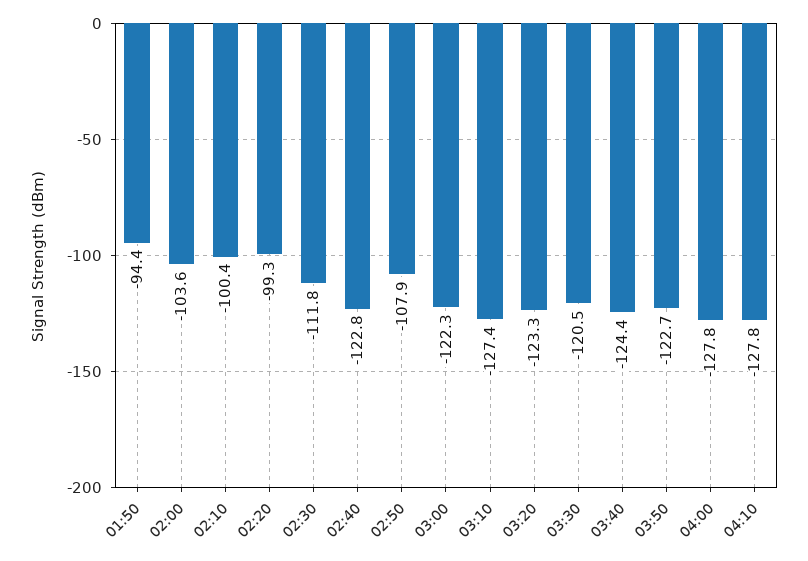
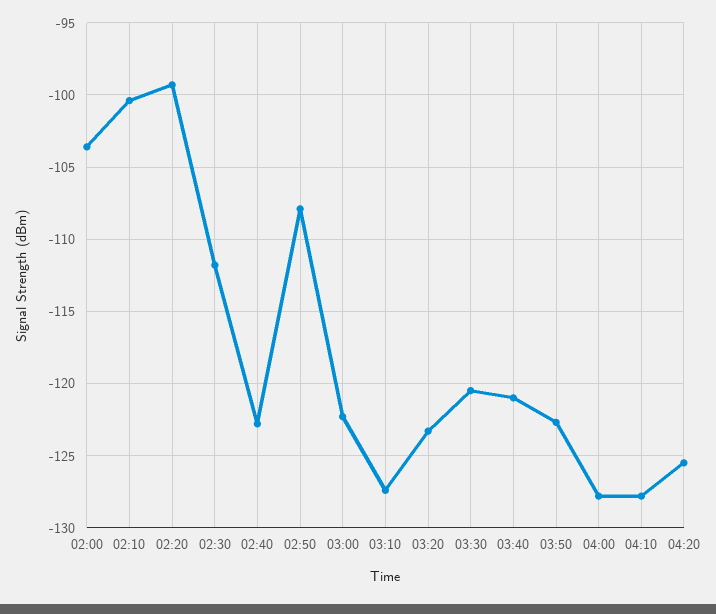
01:50: -94.4 -> none
03:40: -124.4 -> -121
04:20: none -> -125.5

